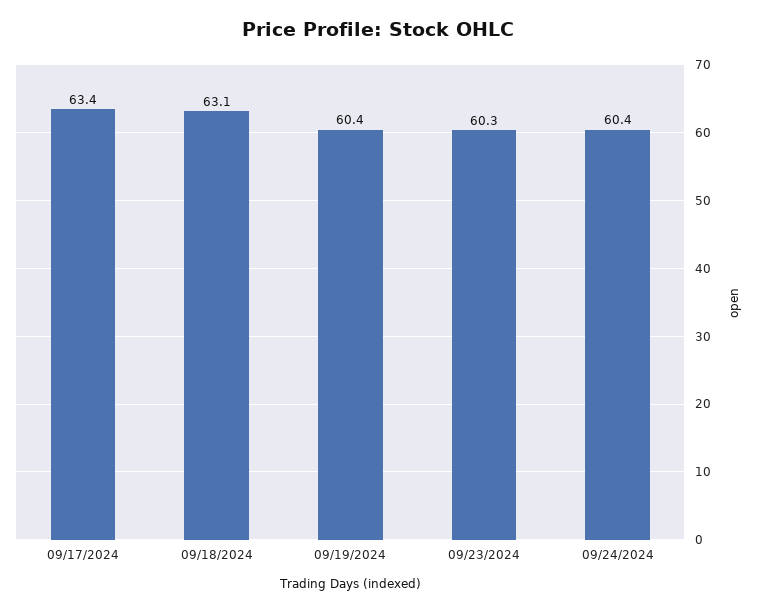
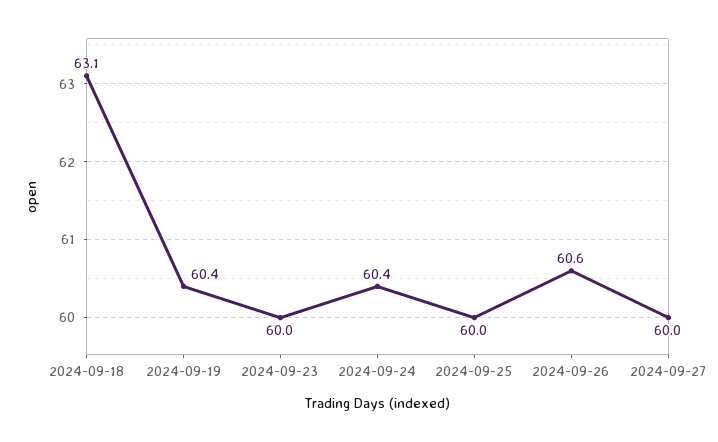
09/17/2024: 63.4 -> none
09/23/2024: 60.3 -> 60
2024-09-25: none -> 60
2024-09-26: none -> 60.6
2024-09-27: none -> 60

